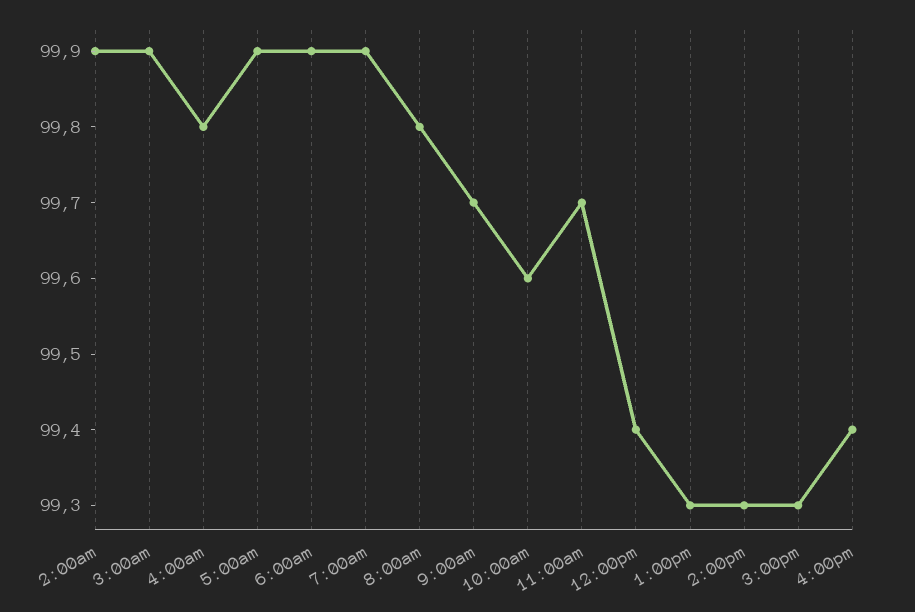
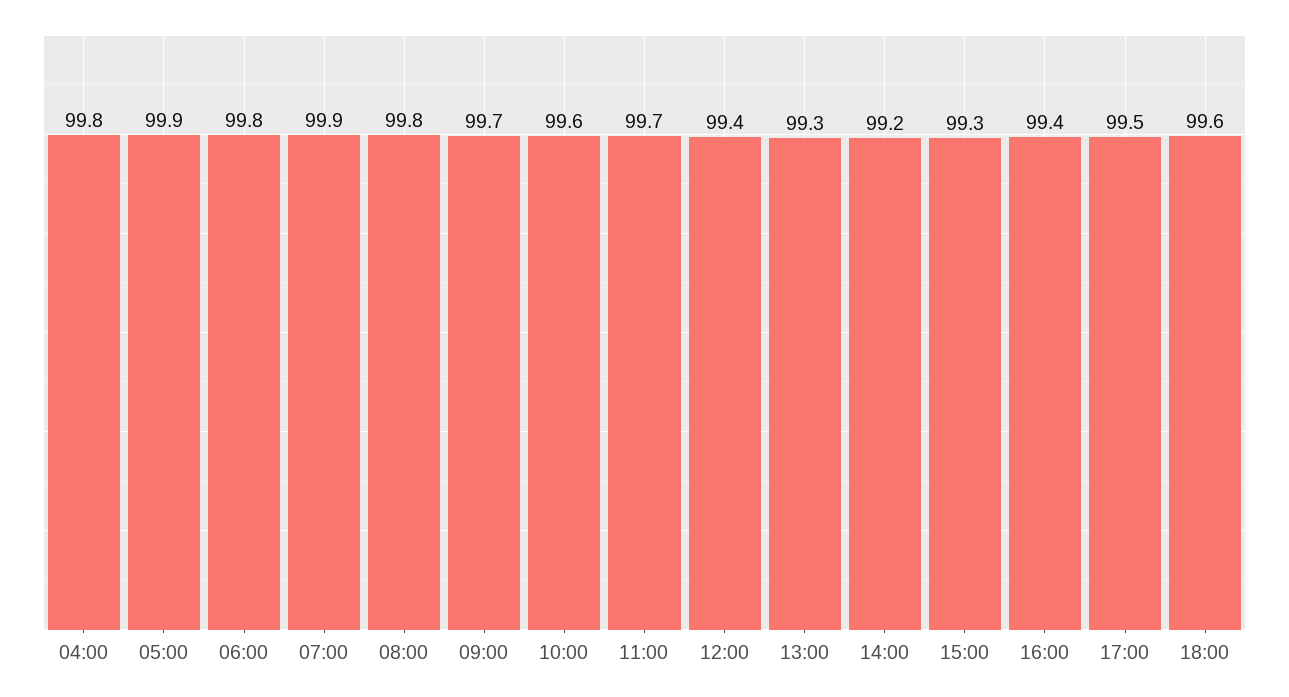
2:00am: 99.9 -> none
3:00am: 99.9 -> none
6:00am: 99.9 -> 99.8
2:00pm: 99.3 -> 99.2
17:00: none -> 99.5
18:00: none -> 99.6

